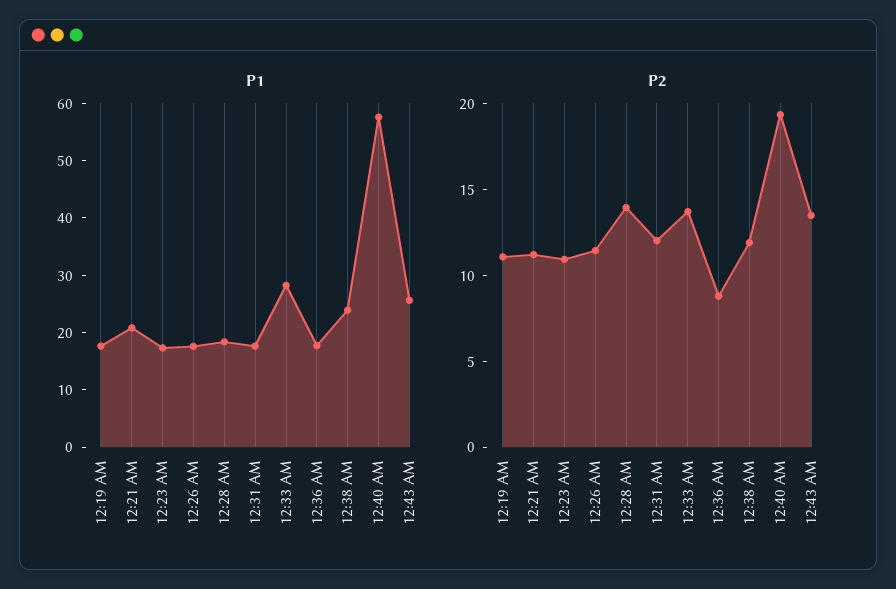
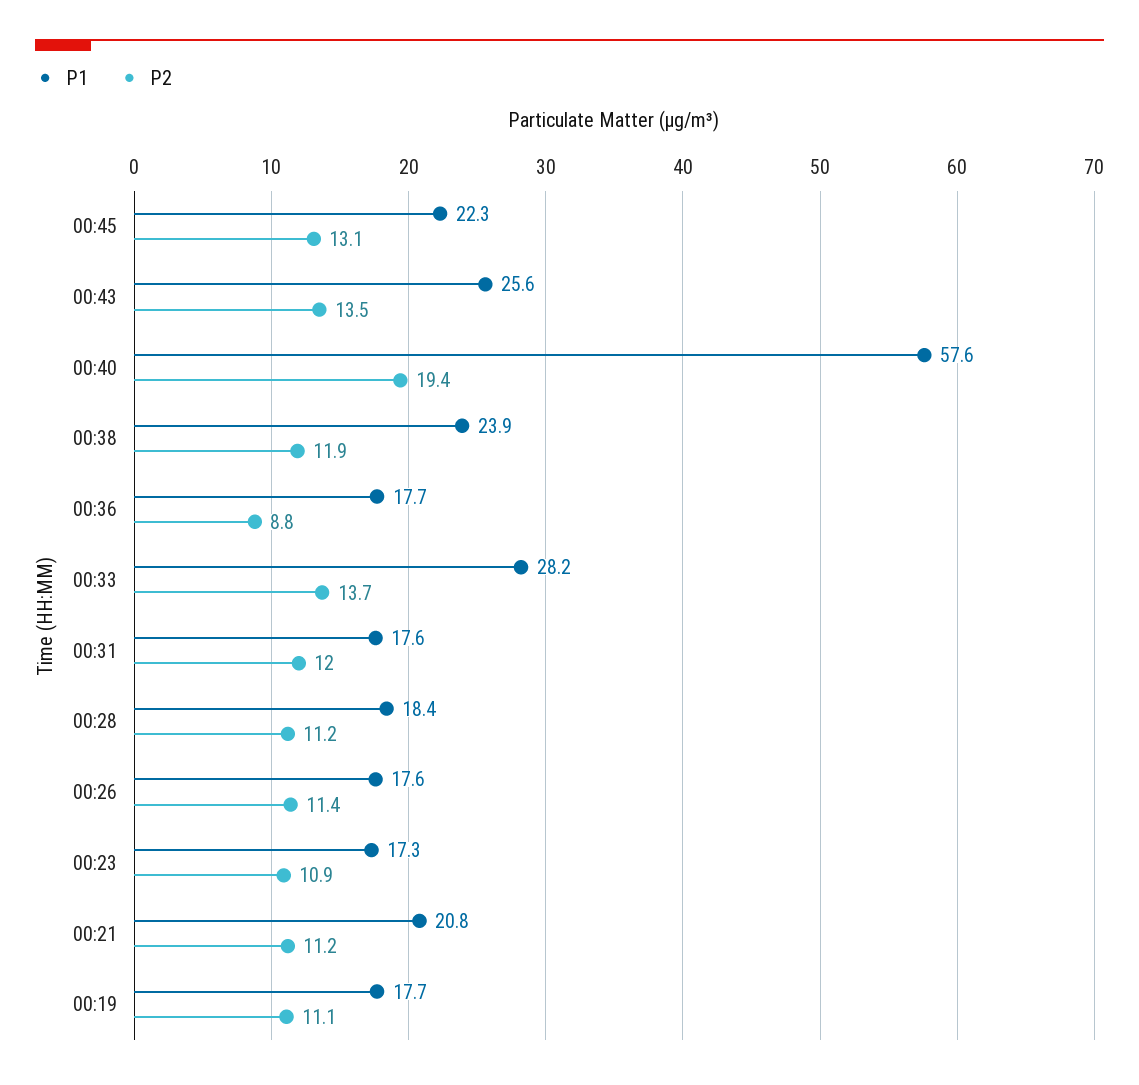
P2, 12:28 AM: 14 -> 11.2
P1, 00:45: none -> 22.3
P2, 00:45: none -> 13.1

